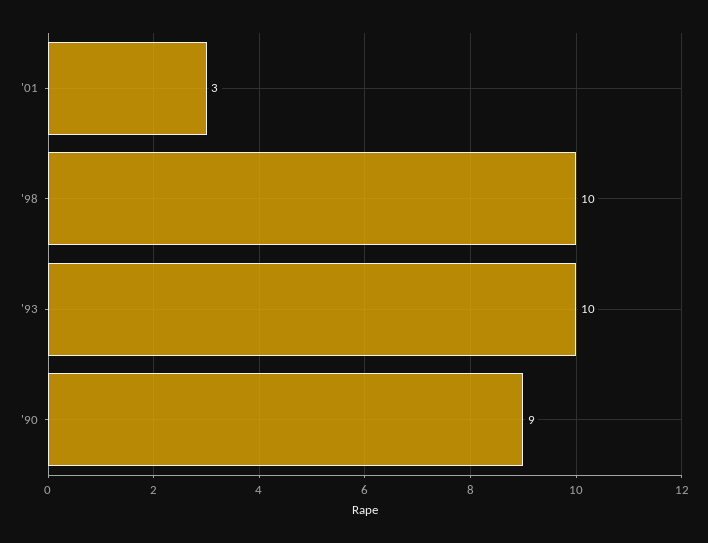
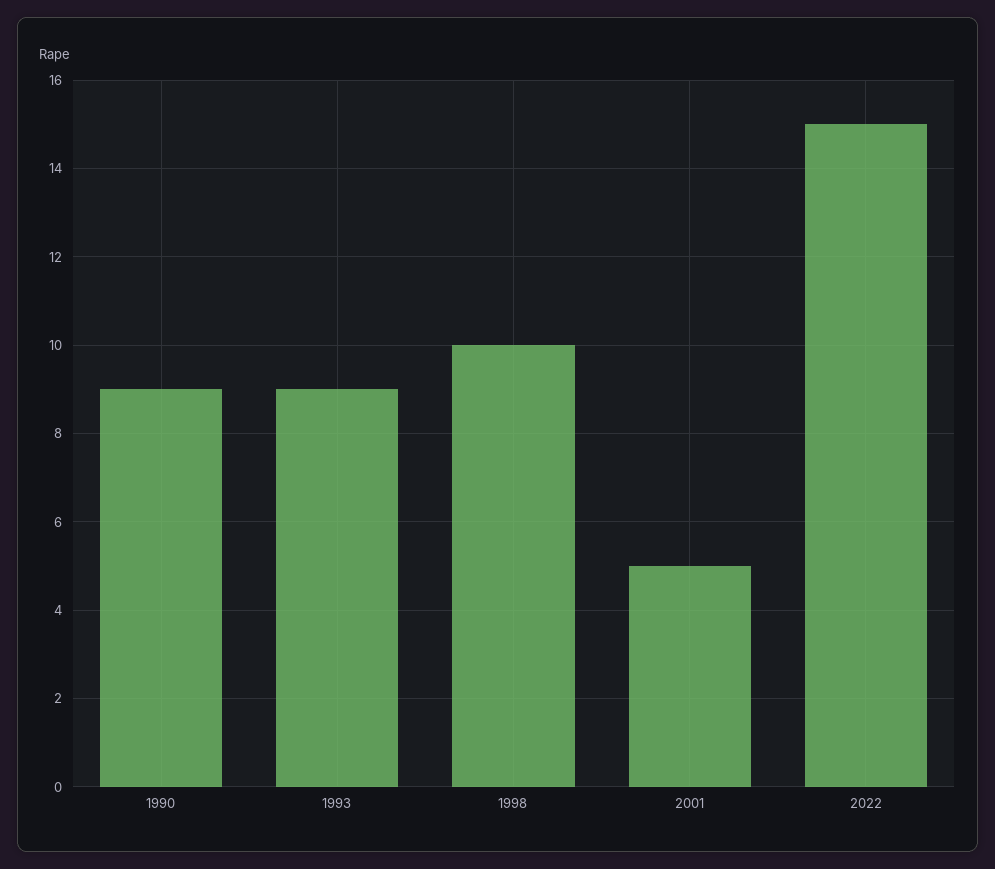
'01: 3 -> 5
'93: 10 -> 9
2022: none -> 15

